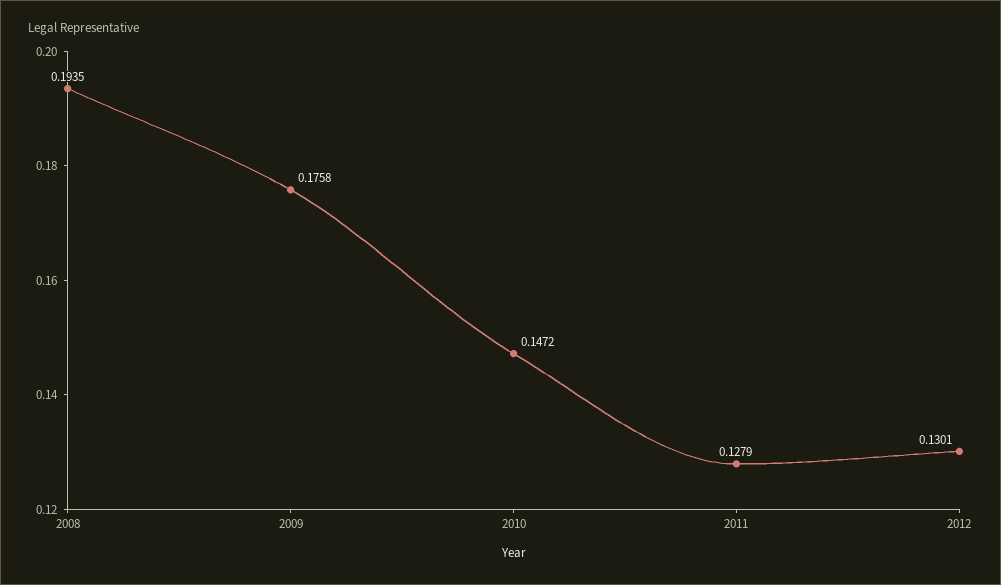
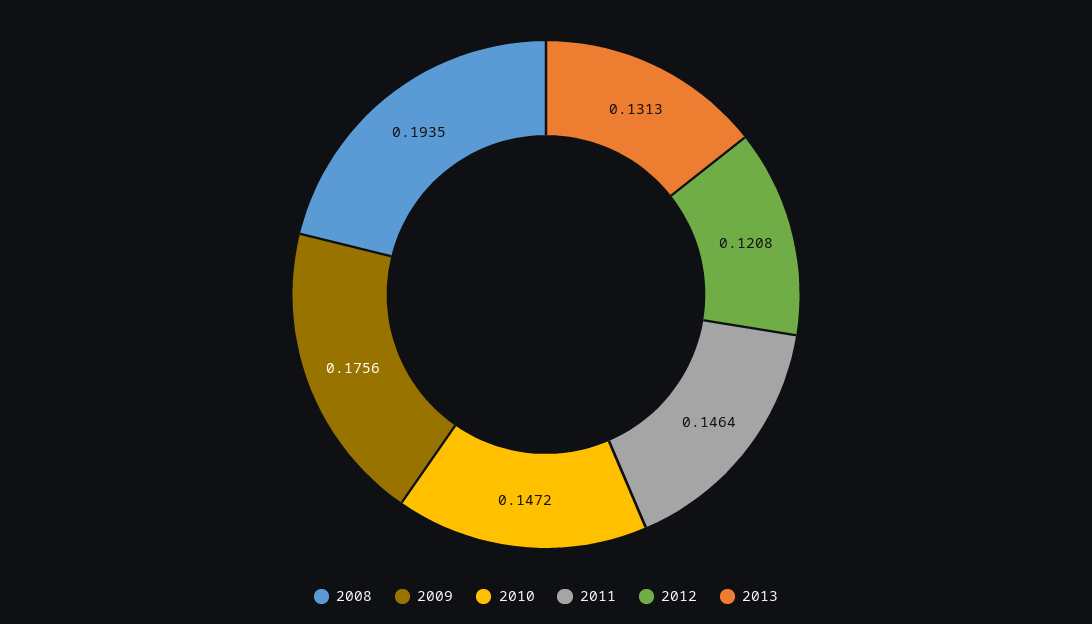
2009: 0.1758 -> 0.1756
2011: 0.1279 -> 0.1464
2012: 0.1301 -> 0.1208
2013: none -> 0.1313

